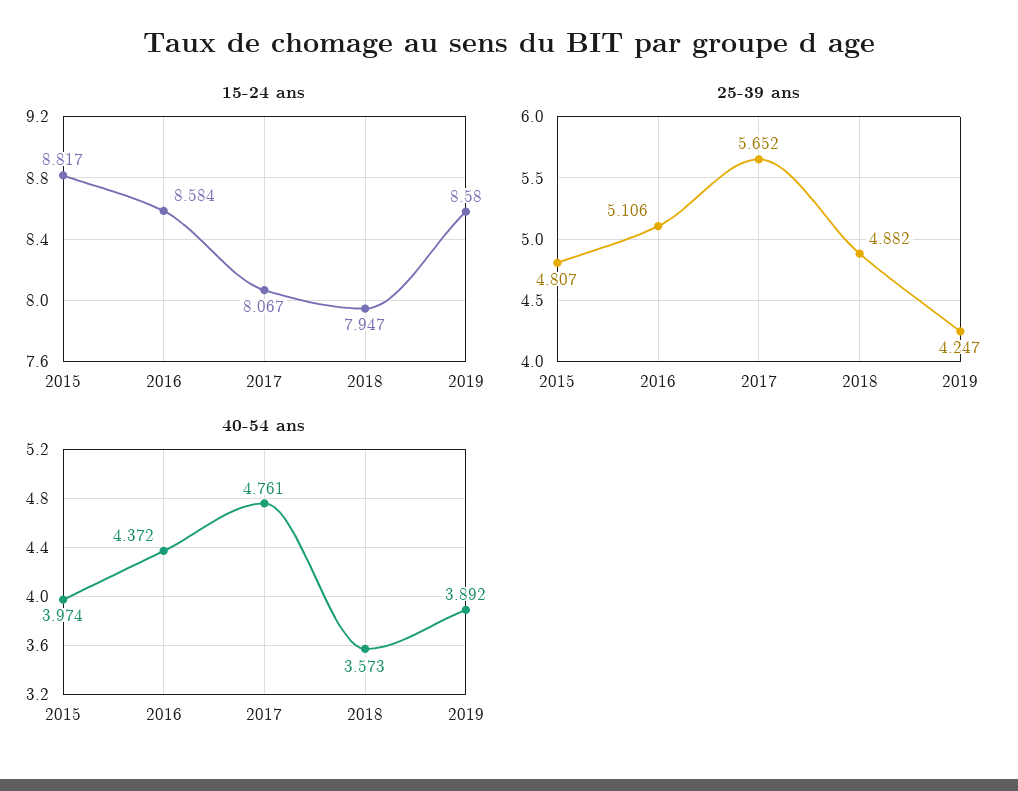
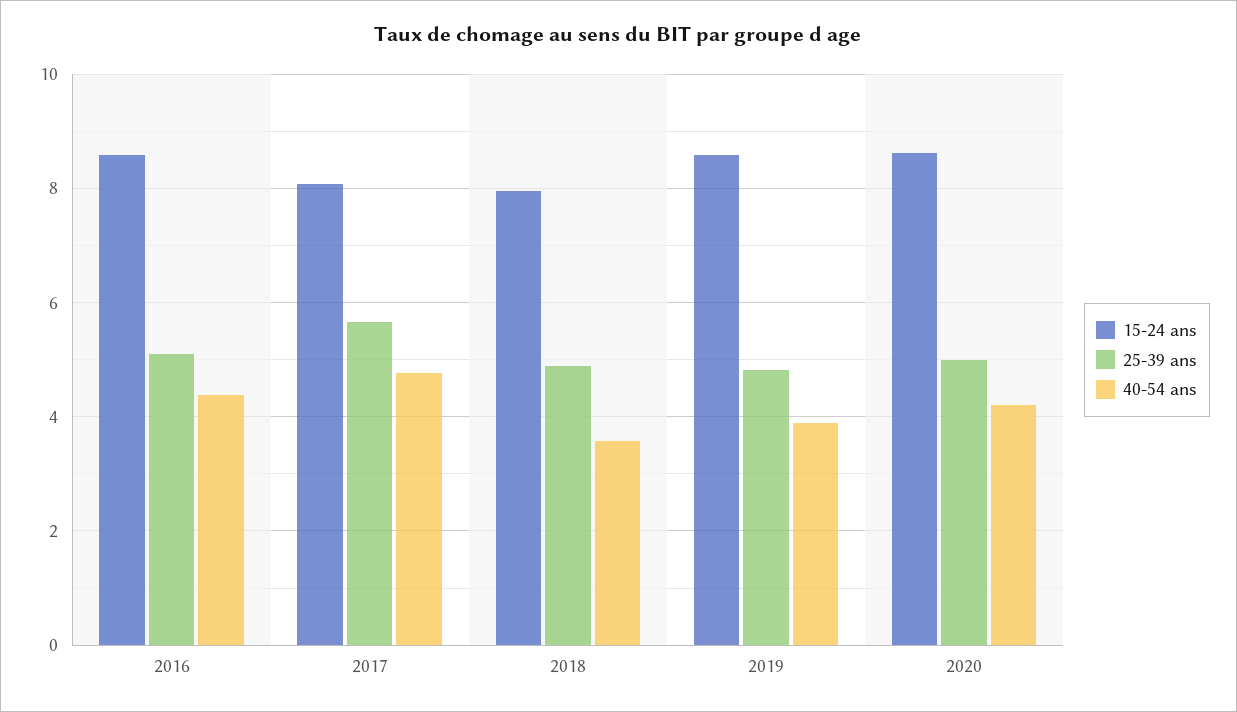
15-24 ans, 2015: 8.817 -> none
25-39 ans, 2015: 4.807 -> none
25-39 ans, 2019: 4.247 -> 4.8
40-54 ans, 2015: 3.974 -> none
15-24 ans, 2020: none -> 8.6
25-39 ans, 2020: none -> 5
40-54 ans, 2020: none -> 4.2

